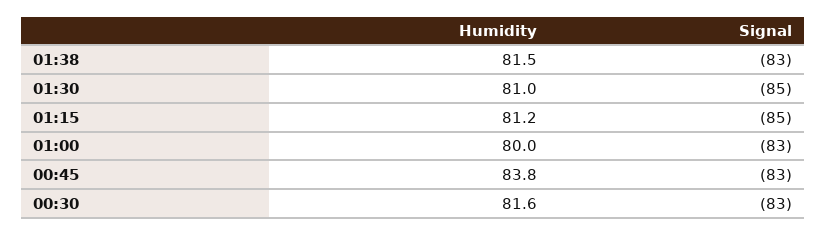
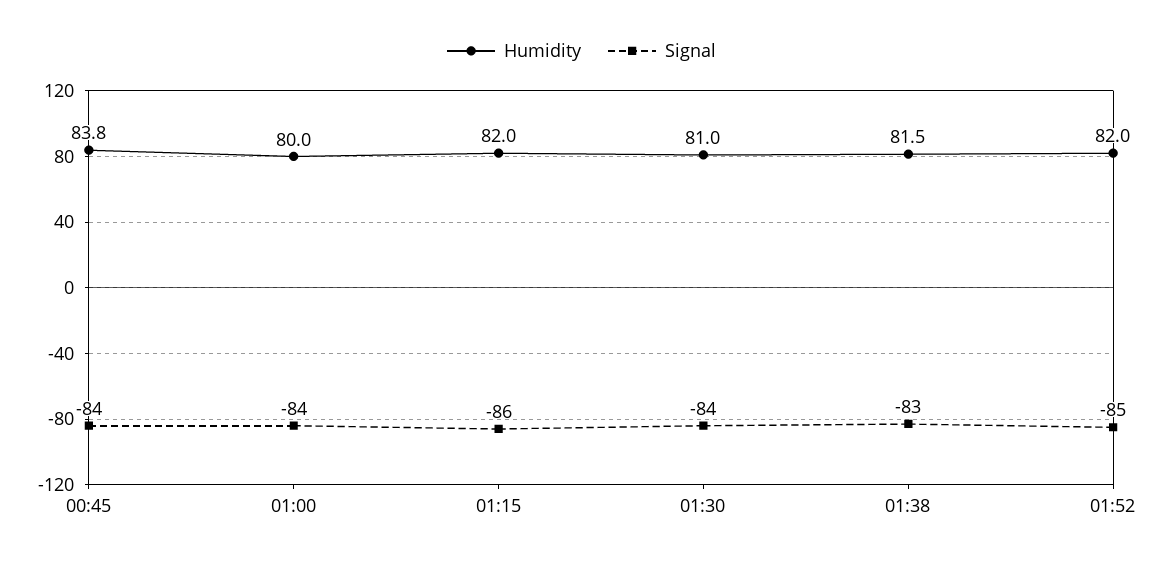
Signal, 01:30: -85 -> -84
Humidity, 01:15: 81.2 -> 82
Signal, 01:15: -85 -> -86
Signal, 01:00: -83 -> -84
Signal, 00:45: -83 -> -84
Humidity, 00:30: 81.6 -> none
Signal, 00:30: -83 -> none
Humidity, 01:52: none -> 82
Signal, 01:52: none -> -85

